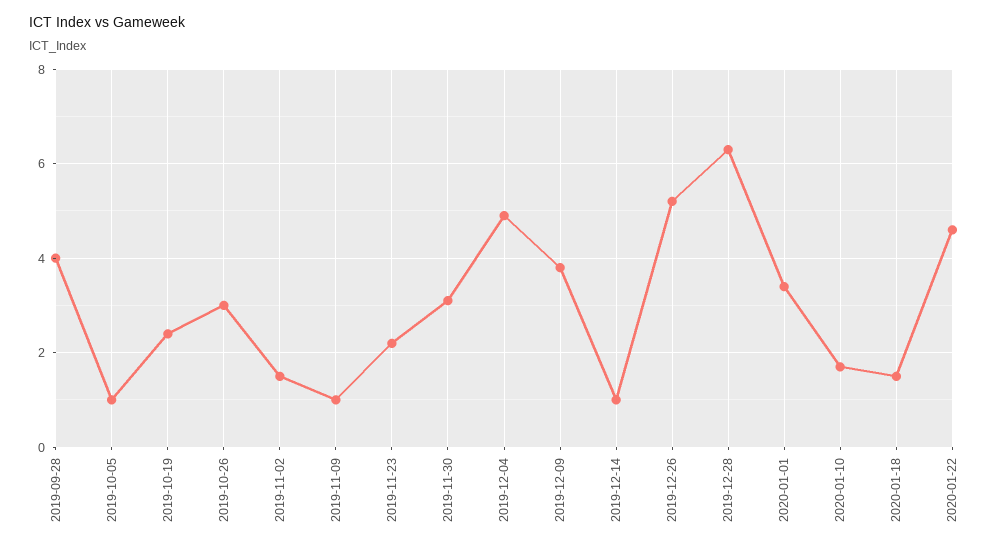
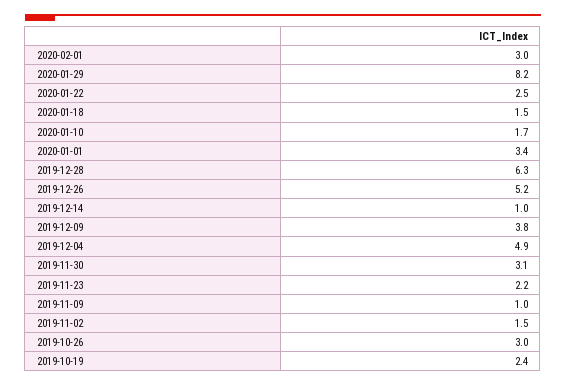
2019-09-28: 4 -> none
2019-10-05: 1 -> none
2020-01-22: 4.5 -> 2.5
2020-02-01: none -> 3
2020-01-29: none -> 8.2

